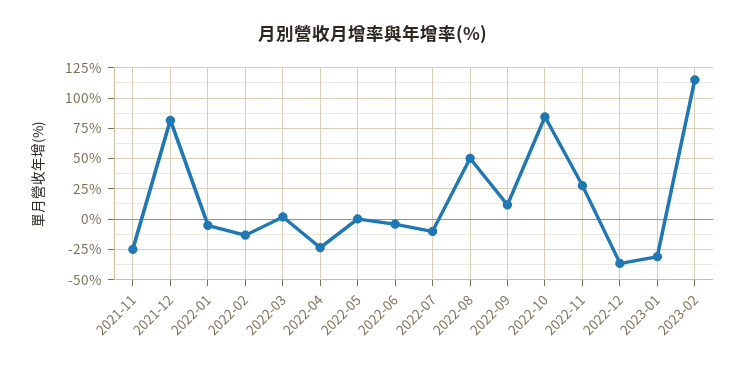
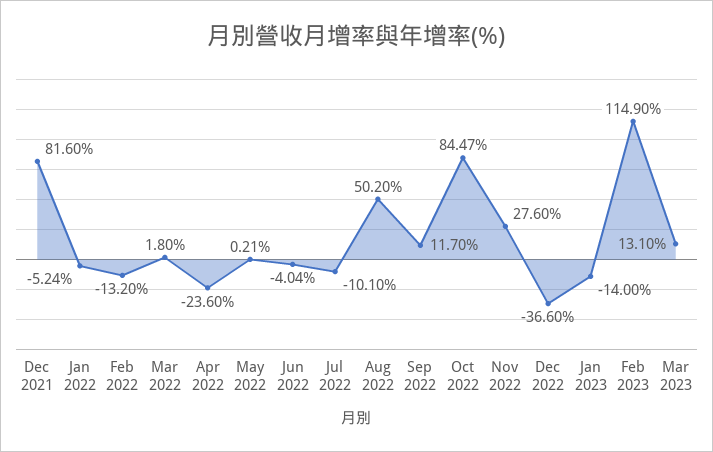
2021-11: -25 -> none
2023-01: -30 -> -14
Mar 2023: none -> 13.1

